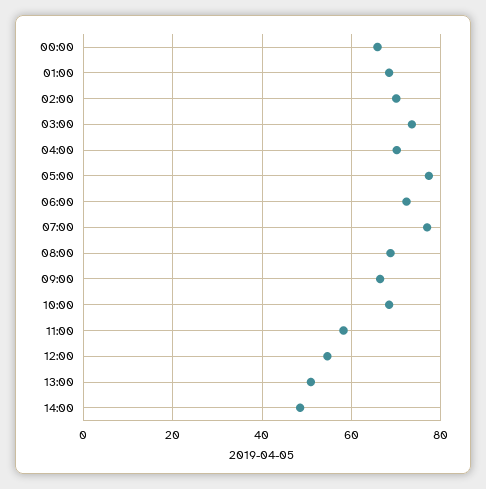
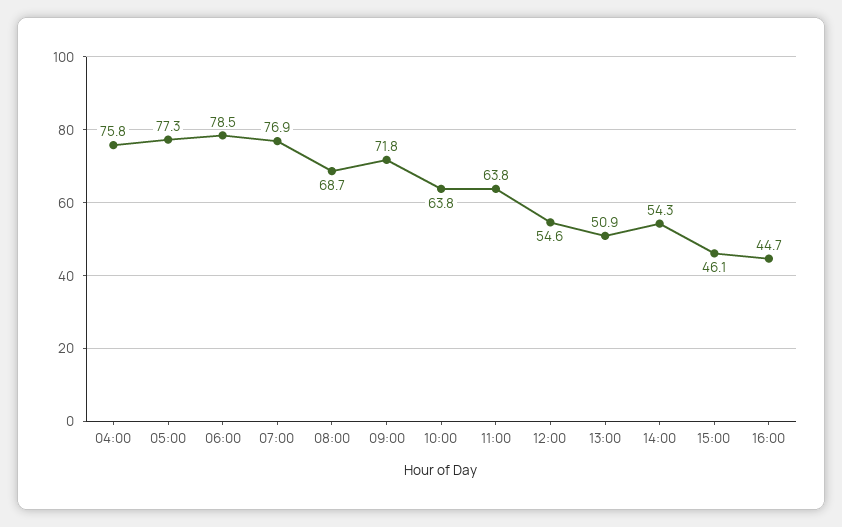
00:00: 66 -> none
01:00: 68 -> none
02:00: 70 -> none
03:00: 74 -> none
04:00: 70 -> 75.8
06:00: 72 -> 78.5
09:00: 66 -> 71.8
10:00: 68 -> 63.8
11:00: 58 -> 63.8
14:00: 48 -> 54.3
15:00: none -> 46.1
16:00: none -> 44.7

